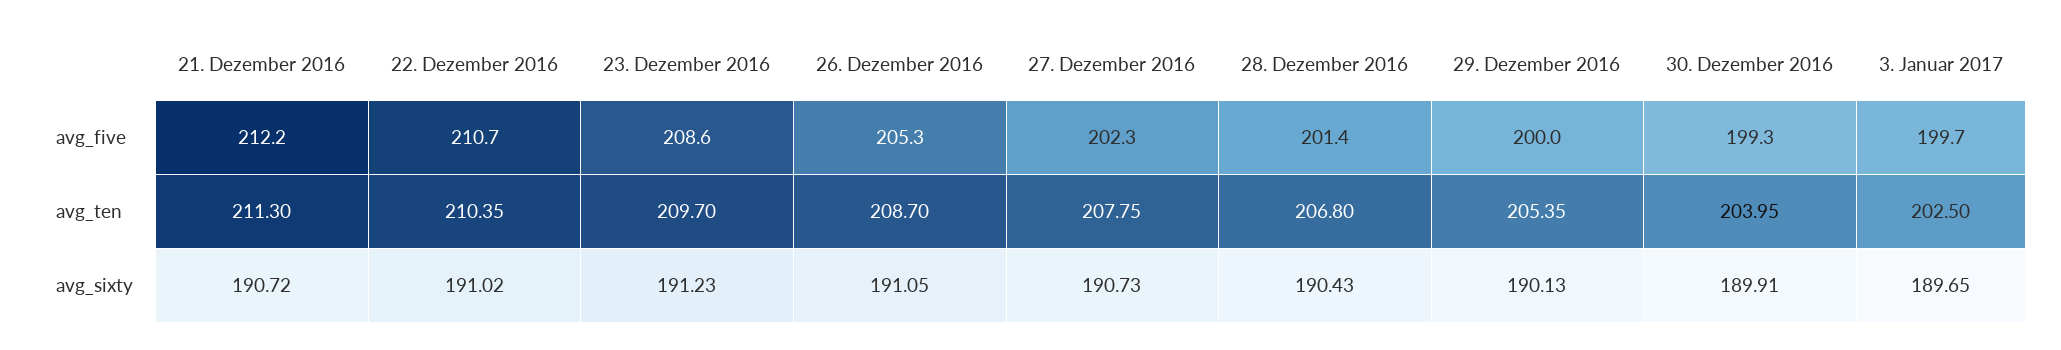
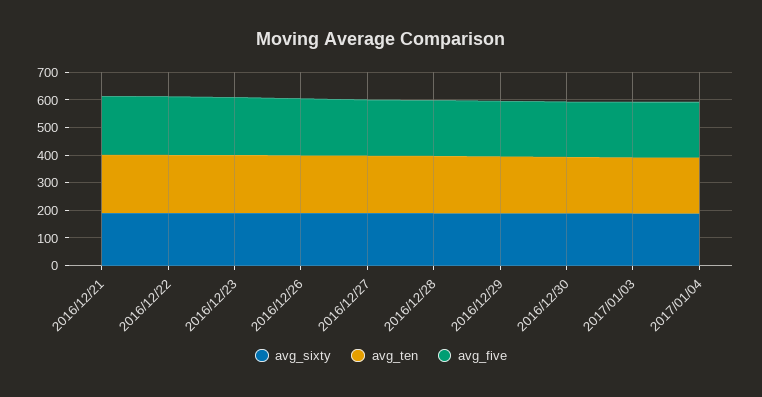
avg_sixty, 2017/01/04: none -> 200
avg_ten, 2017/01/04: none -> 200
avg_five, 2017/01/04: none -> 200

